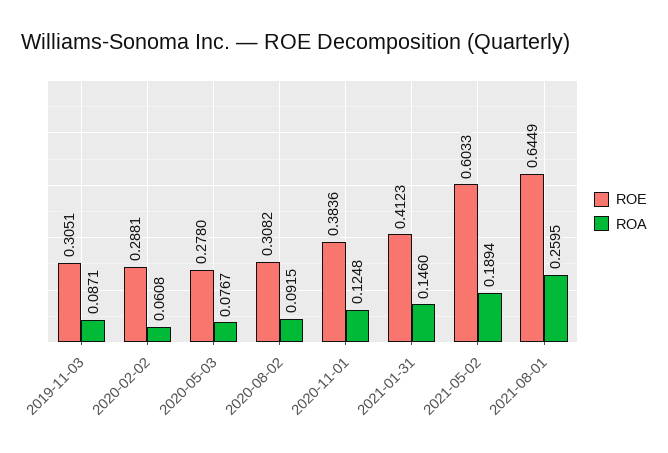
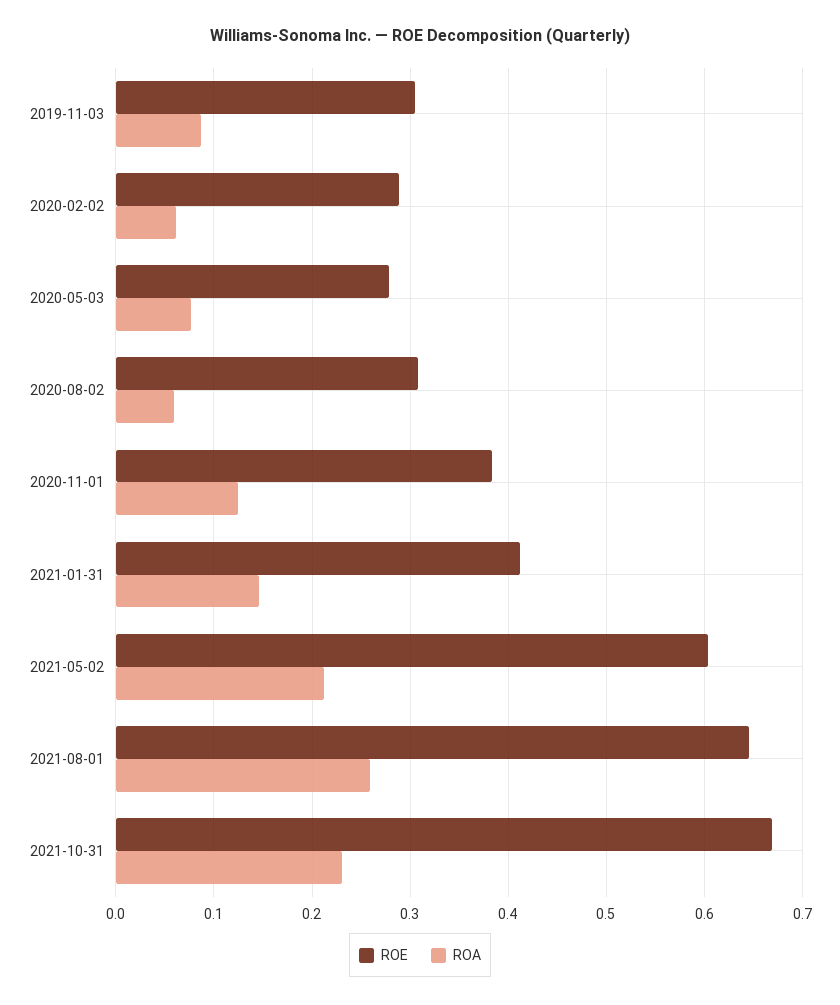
ROA, 2020-08-02: 0.0915 -> 0.06
ROA, 2021-05-02: 0.1894 -> 0.21
ROE, 2021-10-31: none -> 0.67
ROA, 2021-10-31: none -> 0.23

